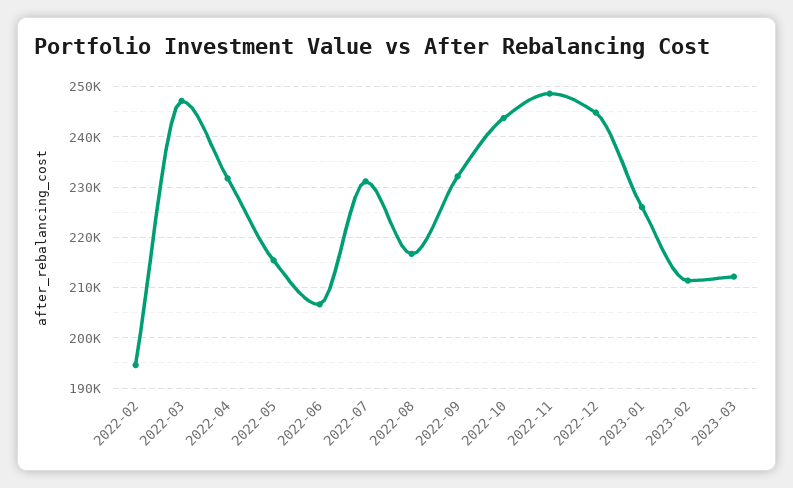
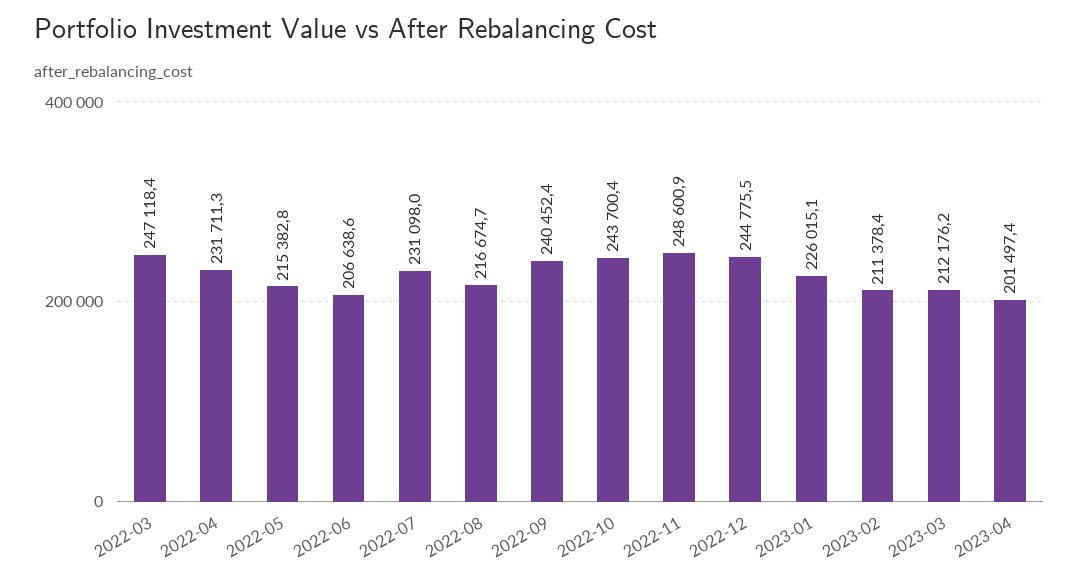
2022-02: 194000 -> none
2022-09: 232000 -> 240452.4
2023-04: none -> 201497.4

